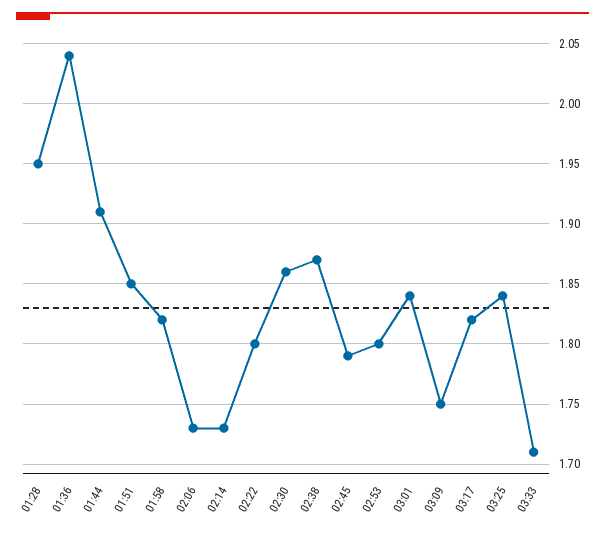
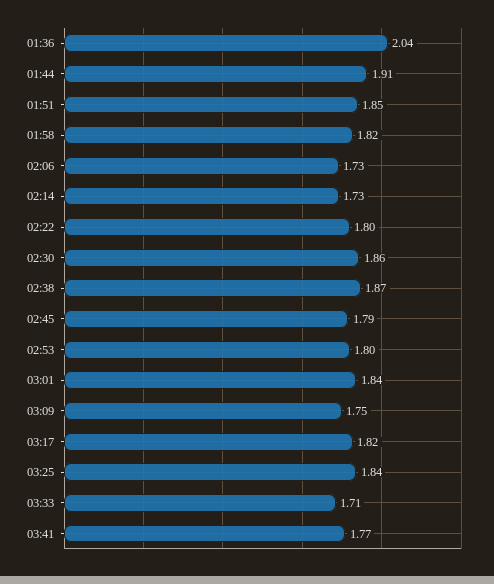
01:28: 1.95 -> none
03:41: none -> 1.77

